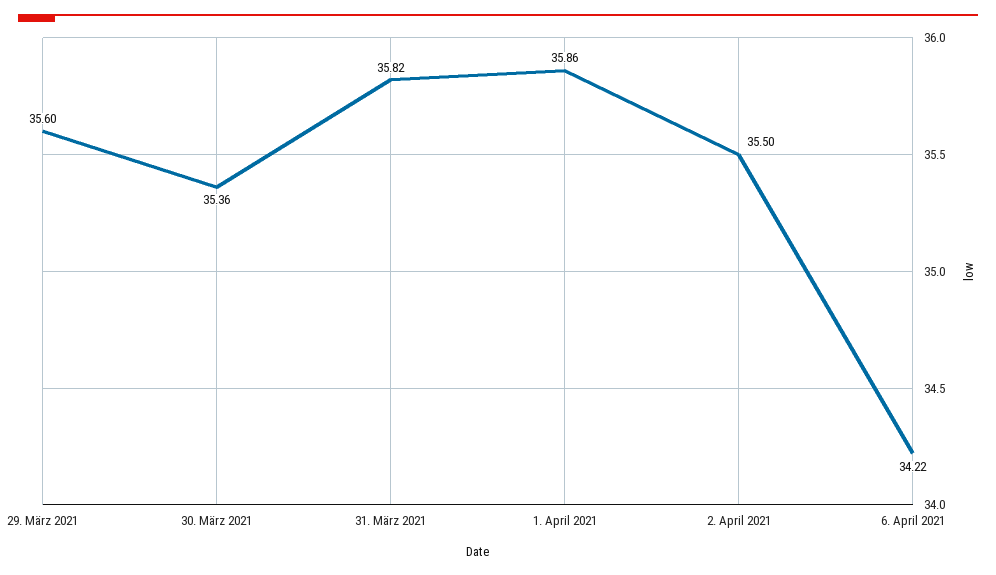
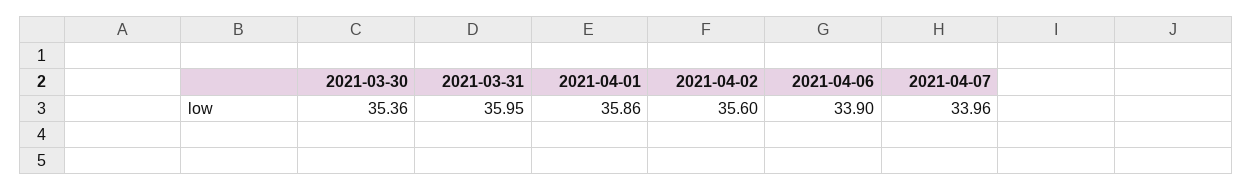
29. März 2021: 35.6 -> none
31. März 2021: 35.82 -> 35.95
2. April 2021: 35.5 -> 35.6
6. April 2021: 34.22 -> 33.9
2021-04-07: none -> 33.96

